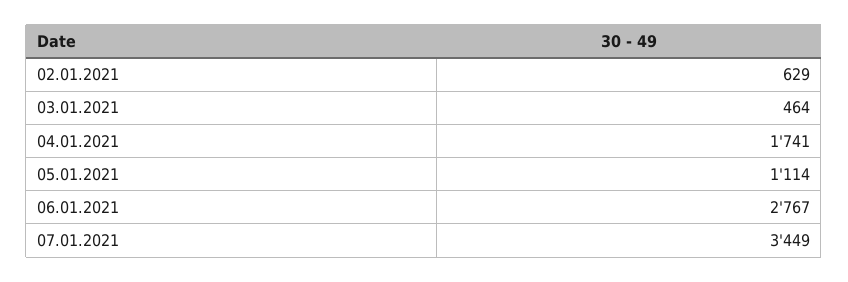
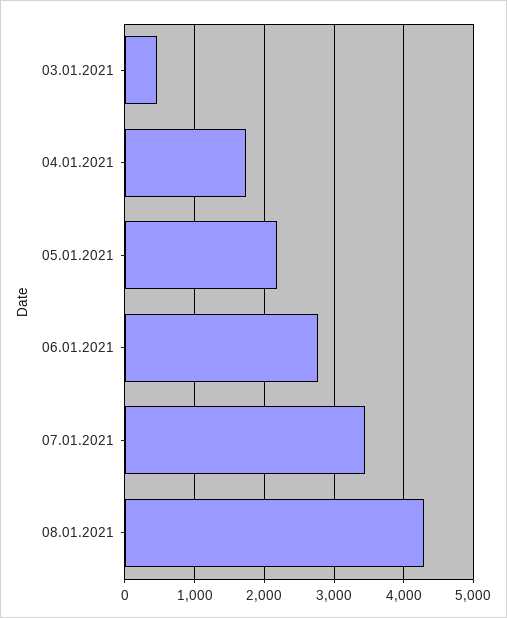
02.01.2021: 629 -> none
05.01.2021: 1114 -> 2200
08.01.2021: none -> 4300

